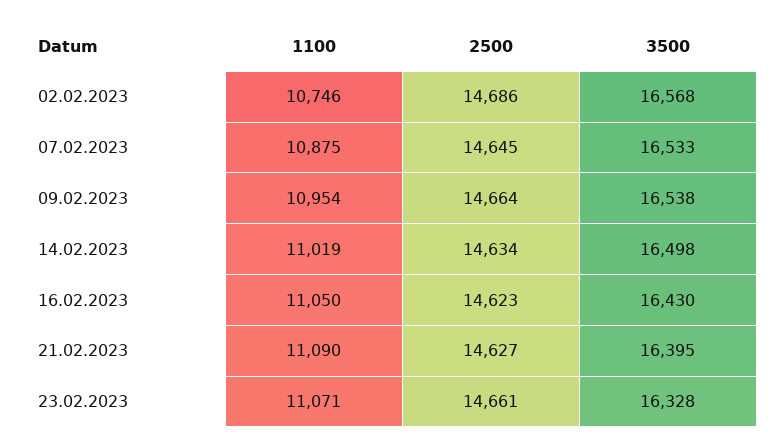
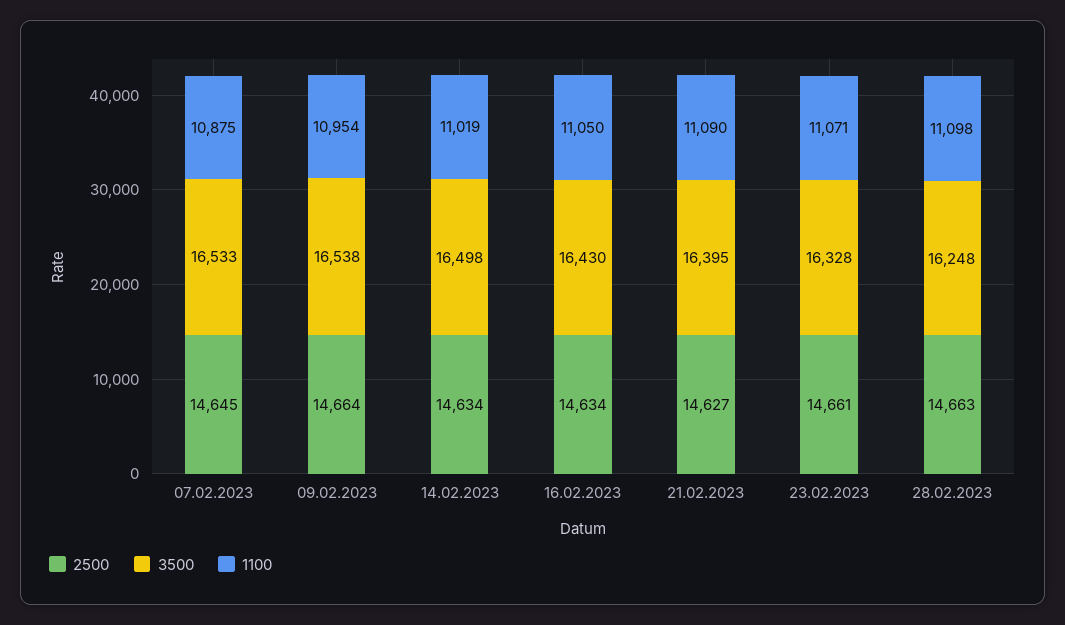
1100, 02.02.2023: 10746 -> none
2500, 02.02.2023: 14686 -> none
3500, 02.02.2023: 16568 -> none
2500, 16.02.2023: 14623 -> 14634
2500, 28.02.2023: none -> 14663
3500, 28.02.2023: none -> 16248
1100, 28.02.2023: none -> 11098

